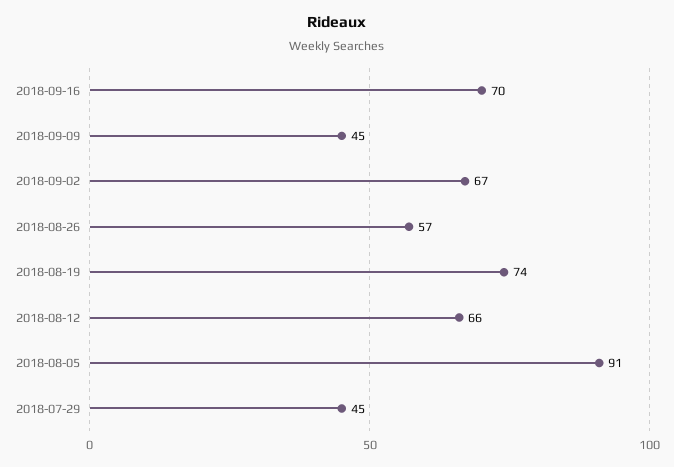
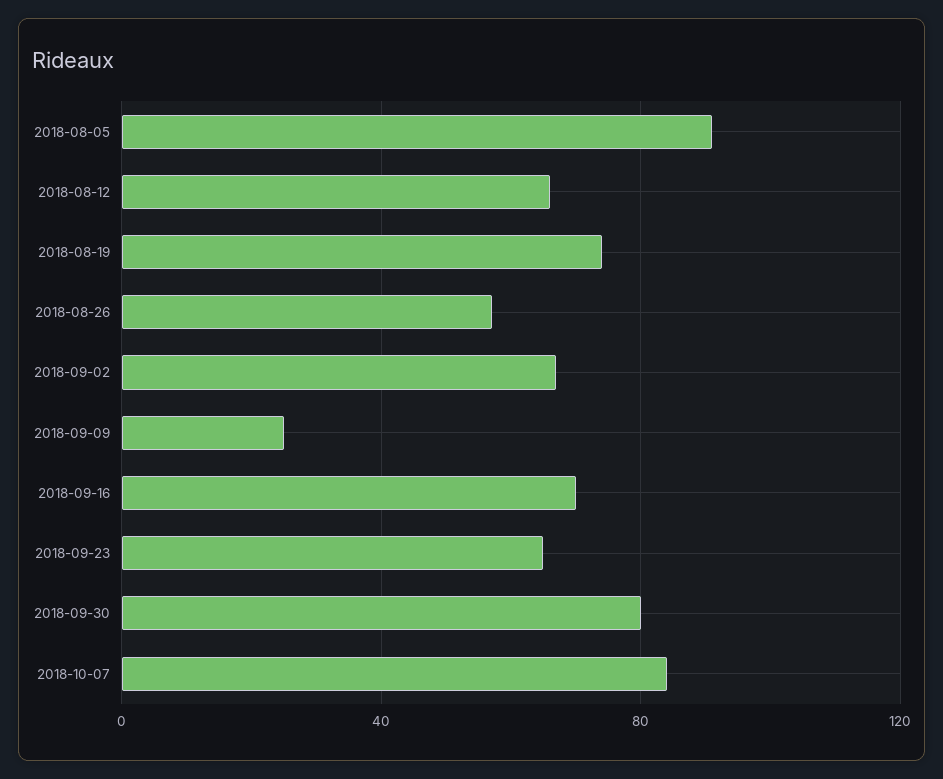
2018-09-09: 45 -> 25
2018-07-29: 45 -> none
2018-09-23: none -> 65
2018-09-30: none -> 80
2018-10-07: none -> 85

